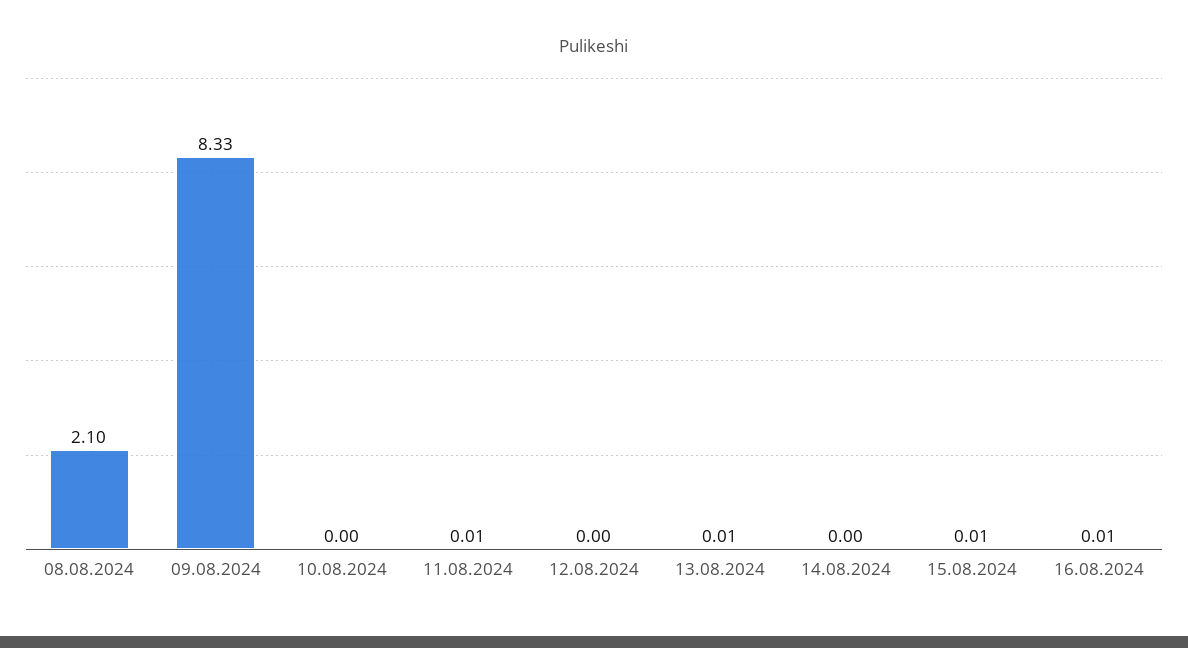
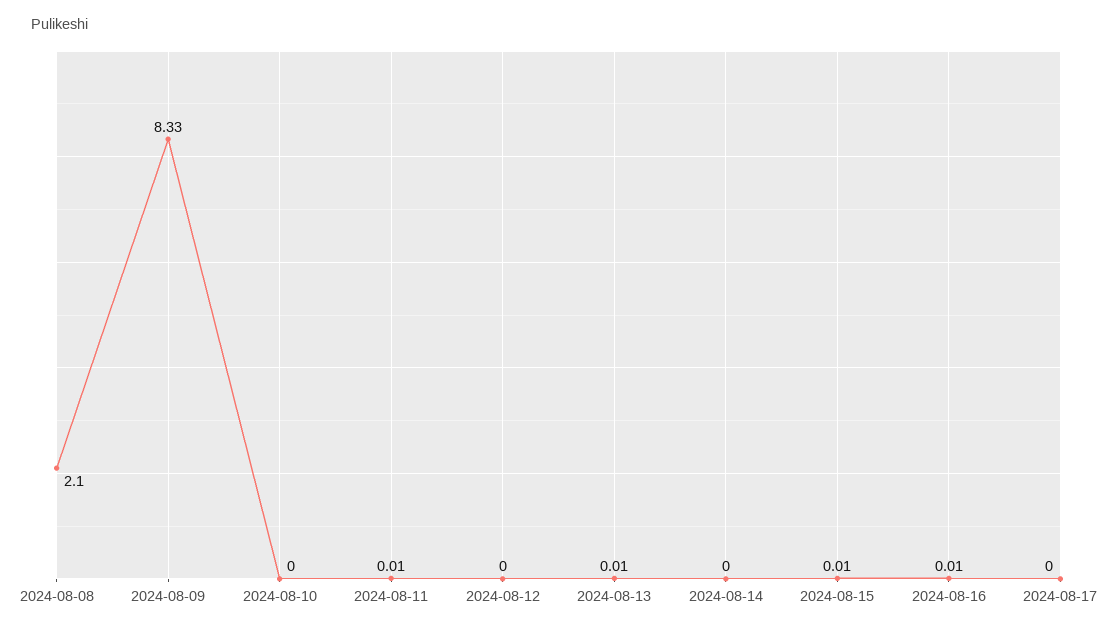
2024-08-17: none -> 0

